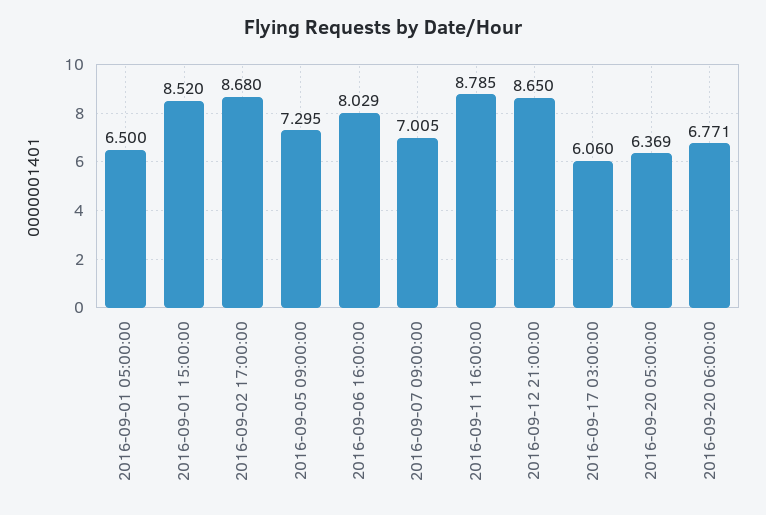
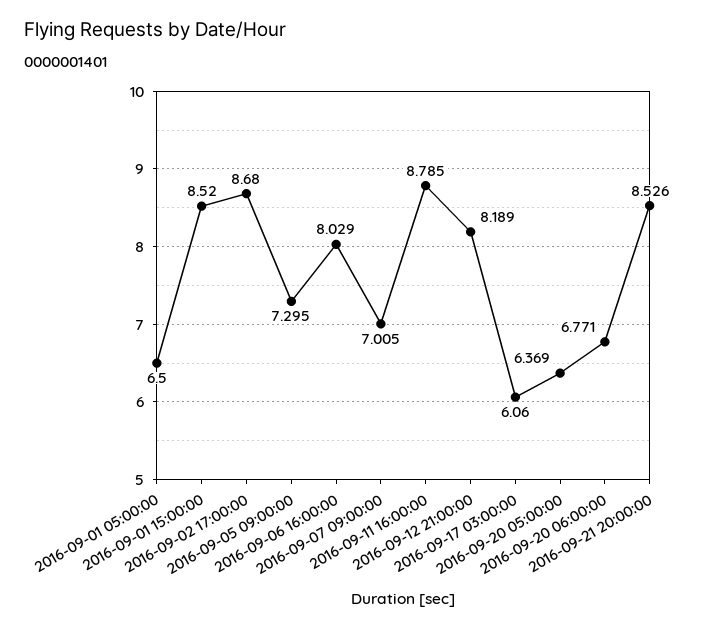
2016-09-12 21:00:00: 8.65 -> 8.189
2016-09-21 20:00:00: none -> 8.526

